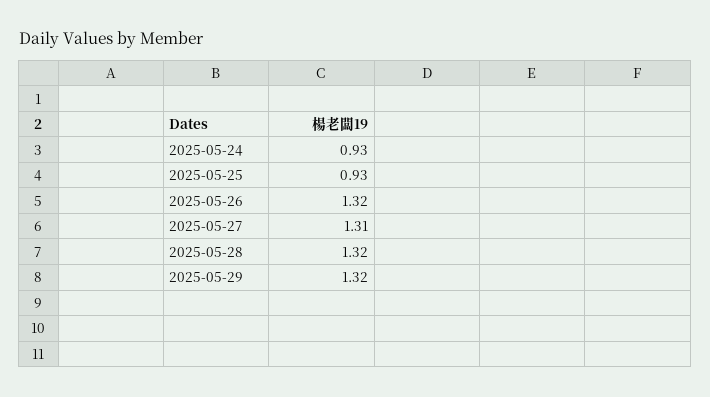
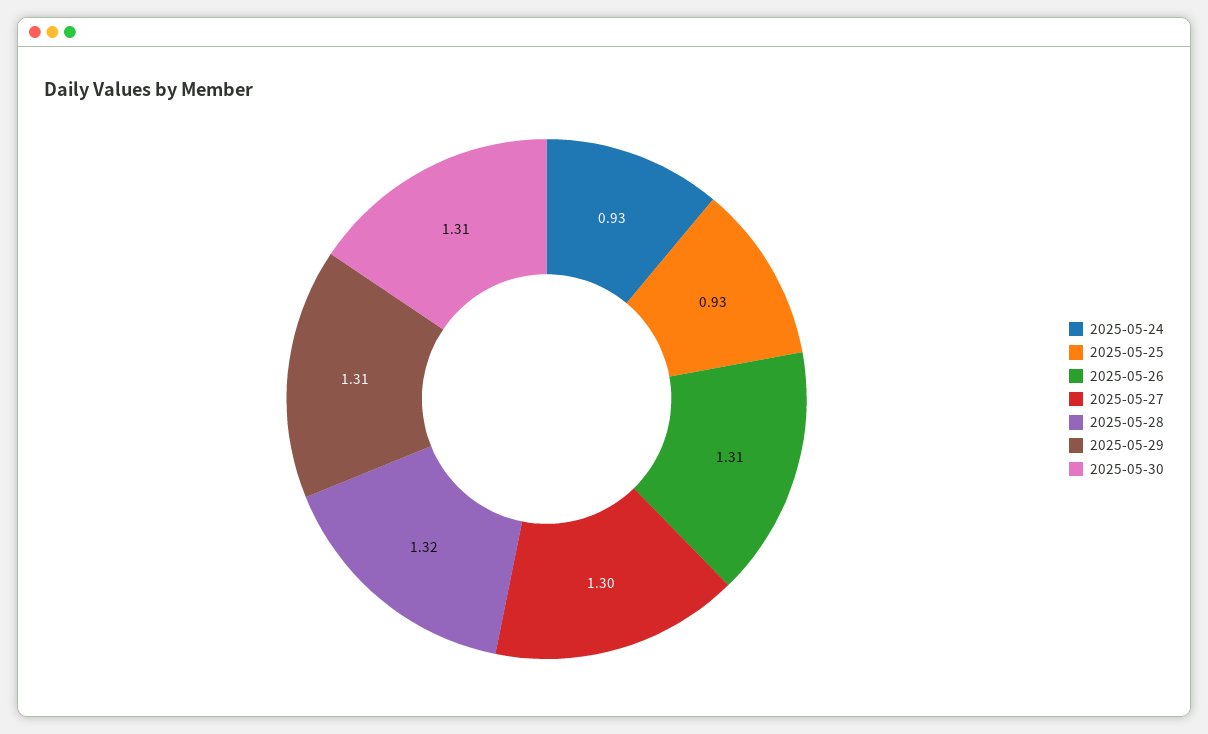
2025-05-26: 1.32 -> 1.31
2025-05-27: 1.31 -> 1.3
2025-05-29: 1.32 -> 1.31
2025-05-30: none -> 1.31

